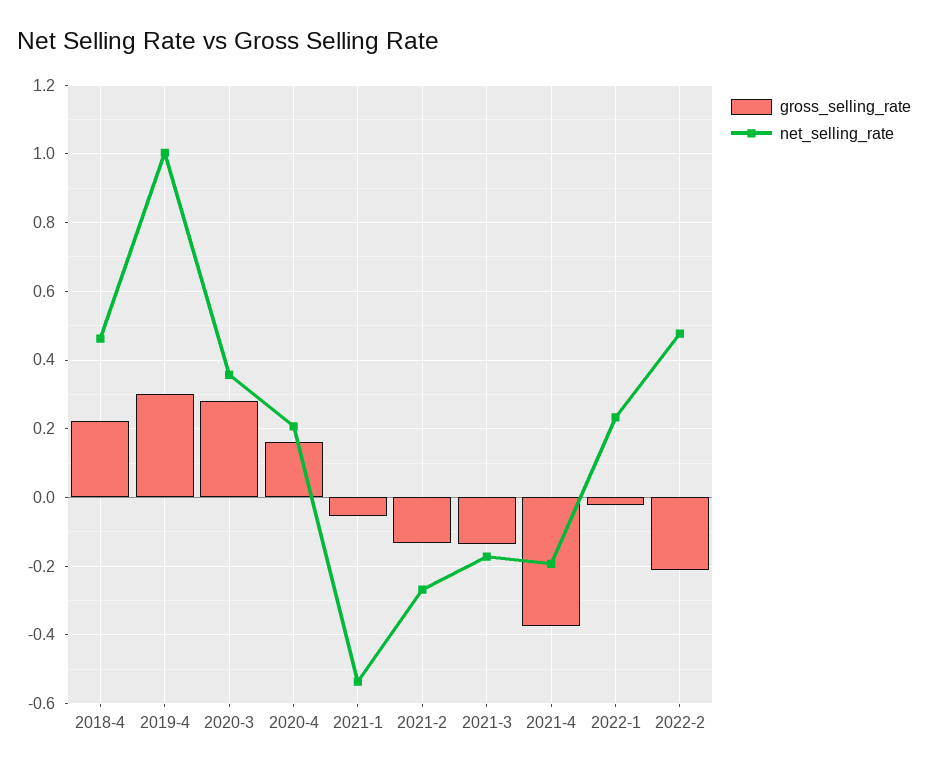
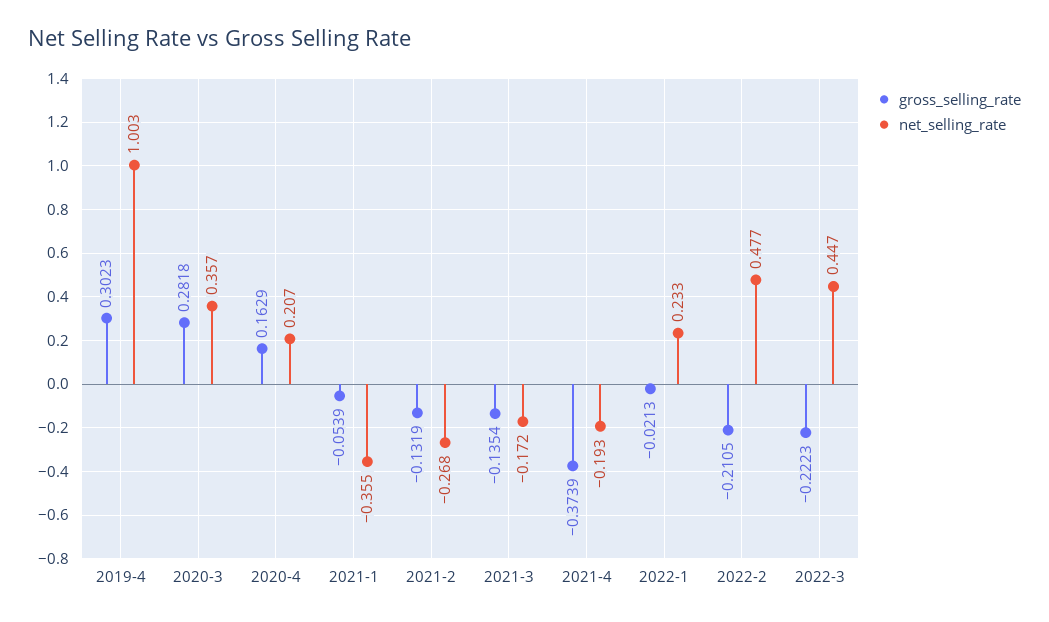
gross_selling_rate, 2018-4: 0.22 -> none
net_selling_rate, 2018-4: 0.46 -> none
net_selling_rate, 2021-1: -0.54 -> -0.355
gross_selling_rate, 2022-3: none -> -0.2223
net_selling_rate, 2022-3: none -> 0.447

